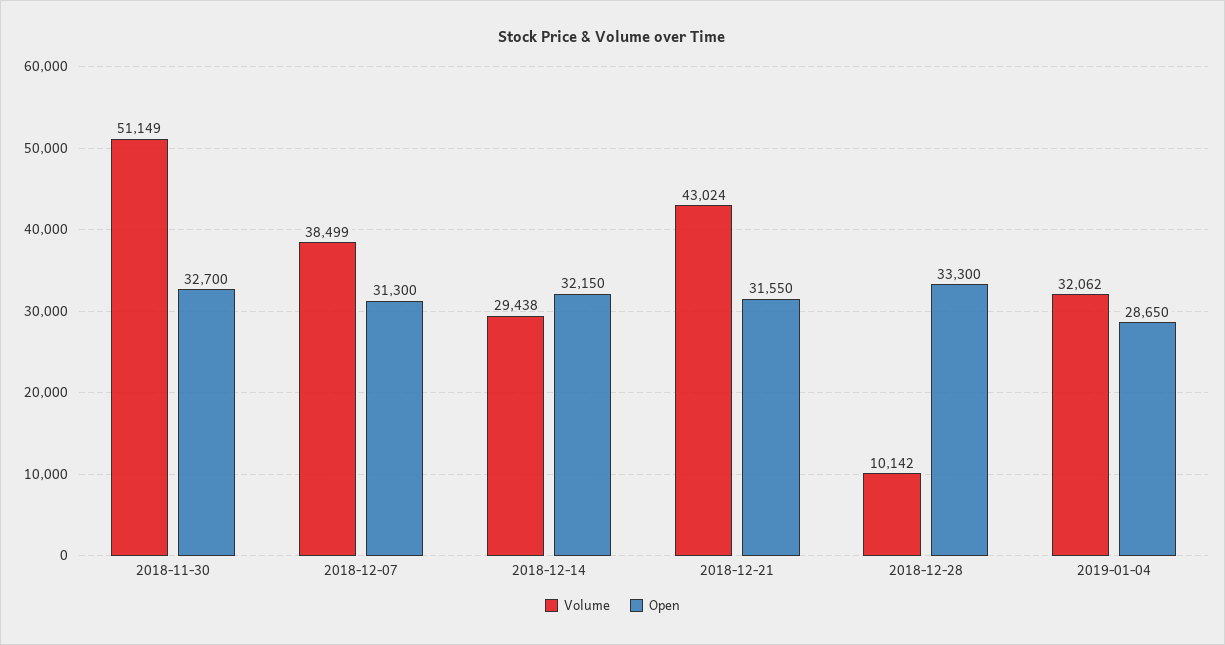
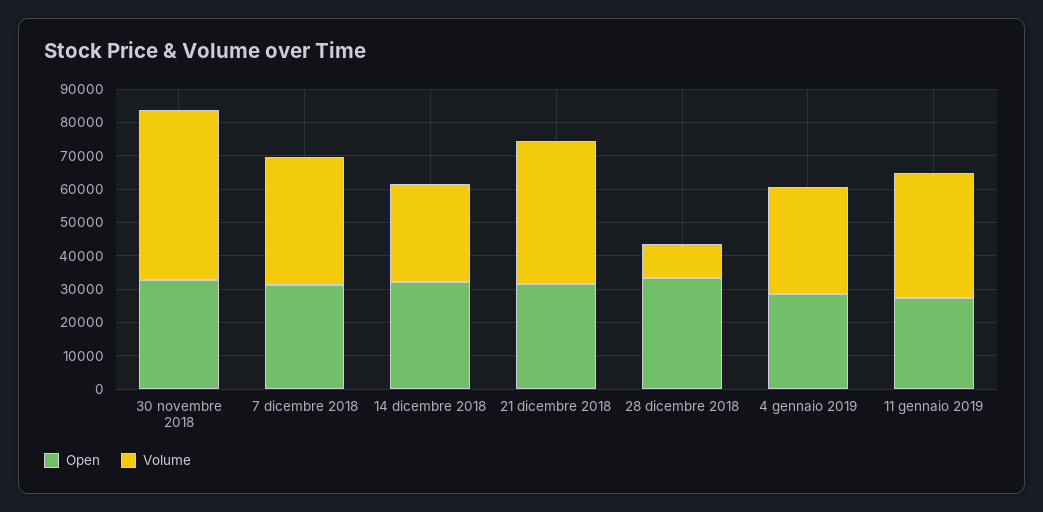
Open, 11 gennaio 2019: none -> 27500
Volume, 11 gennaio 2019: none -> 37500

